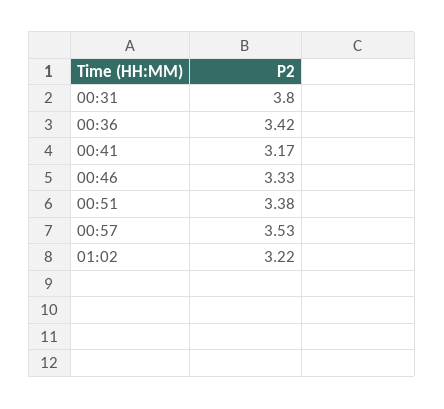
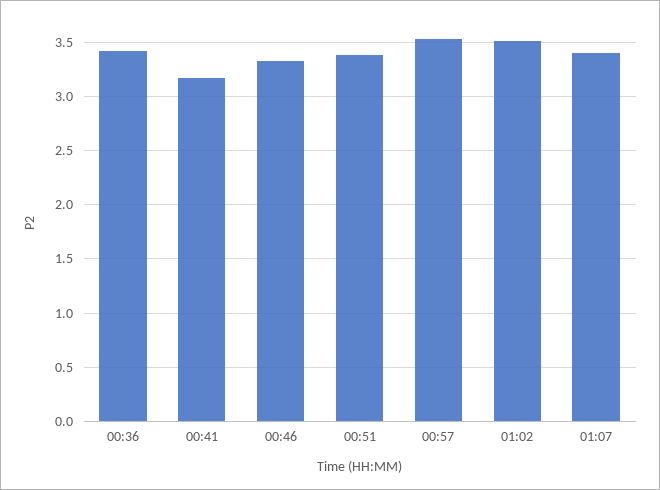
00:31: 3.8 -> none
01:02: 3.22 -> 3.5
01:07: none -> 3.4

